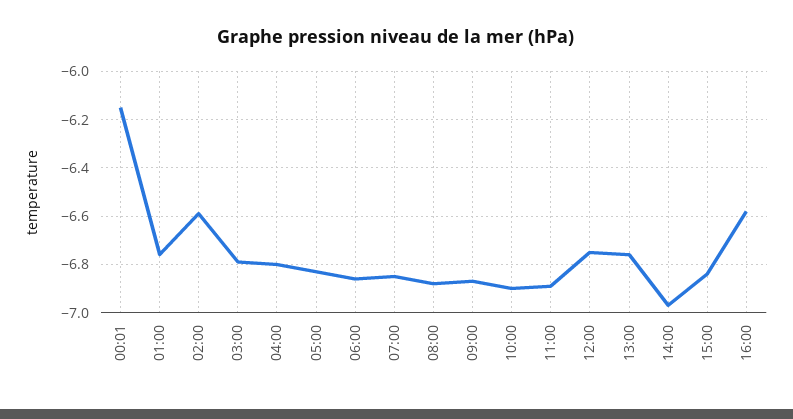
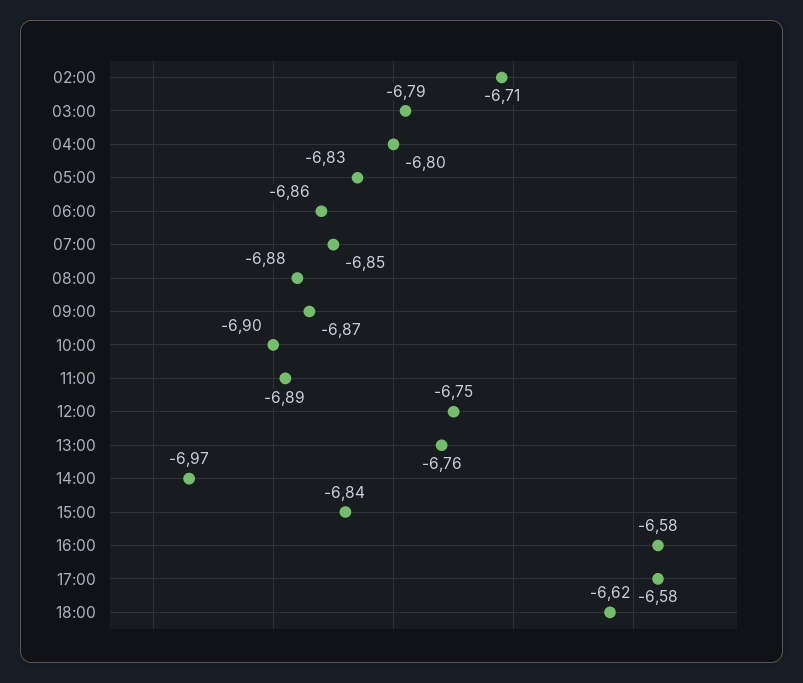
00:01: -6.15 -> none
01:00: -6.75 -> none
02:00: -6.6 -> -6.71
17:00: none -> -6.58
18:00: none -> -6.62

